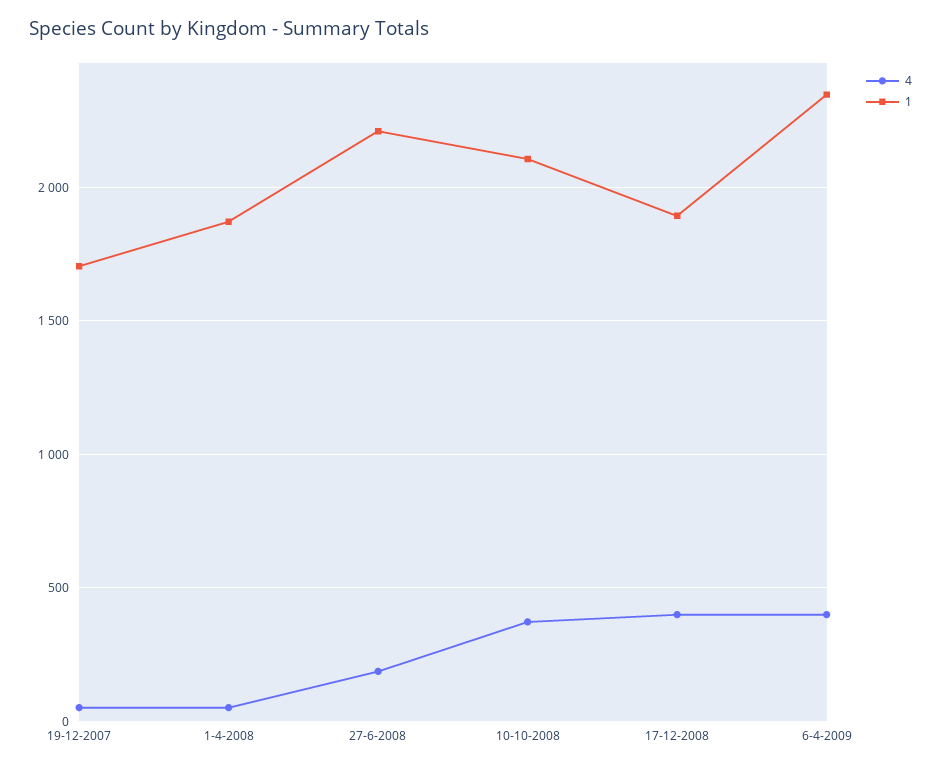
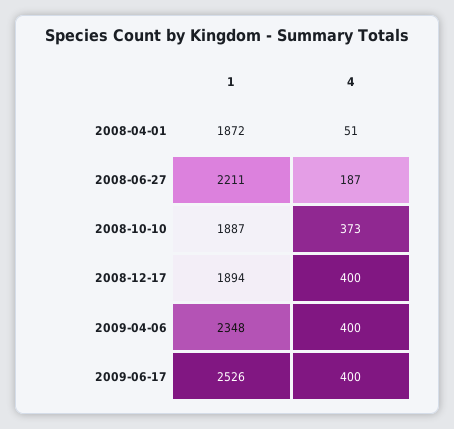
4, 19-12-2007: 50 -> none
1, 19-12-2007: 1700 -> none
1, 10-10-2008: 2100 -> 1887
1, 2009-06-17: none -> 2526
4, 2009-06-17: none -> 400

